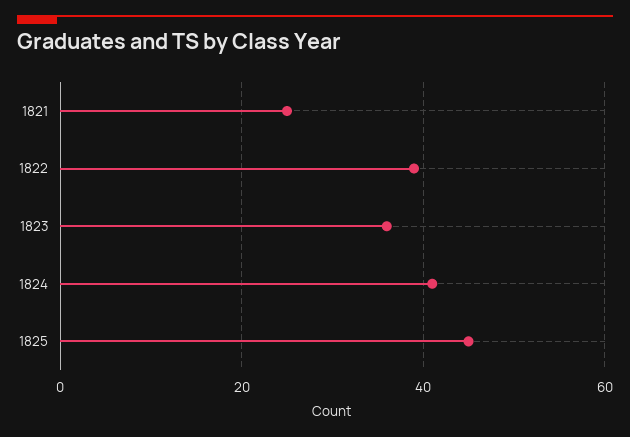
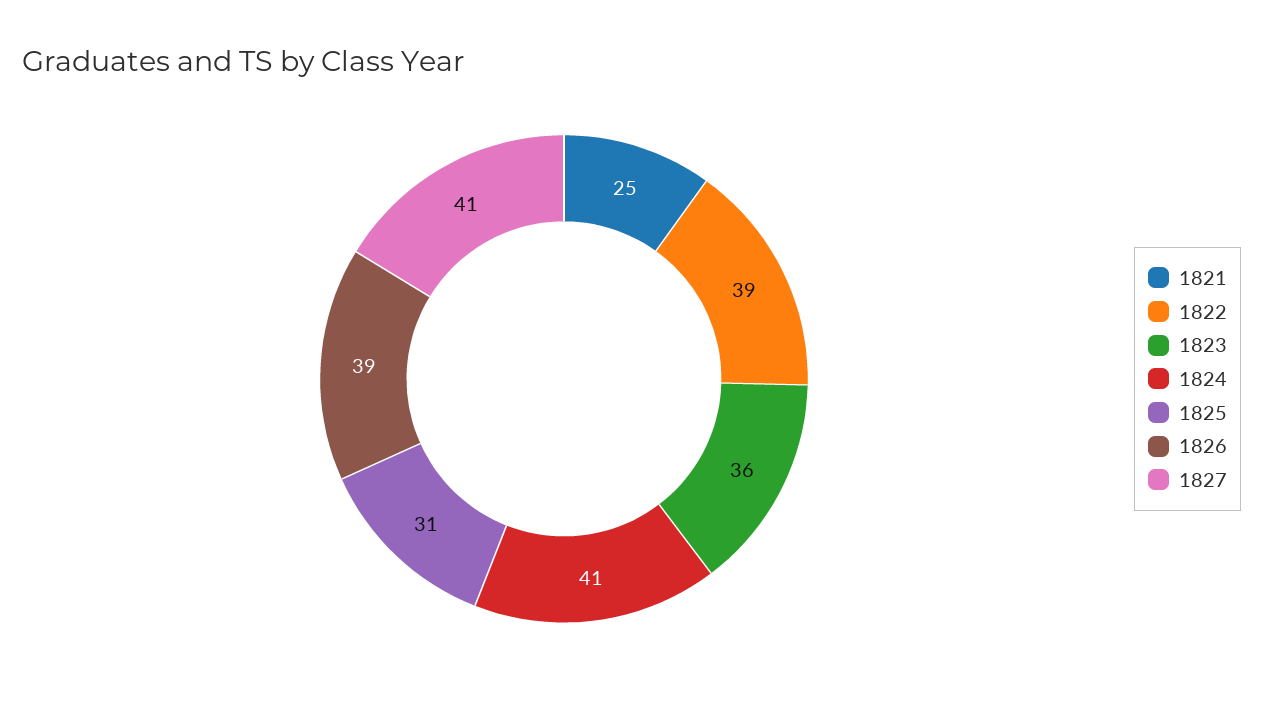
1825: 45 -> 31
1826: none -> 39
1827: none -> 41

